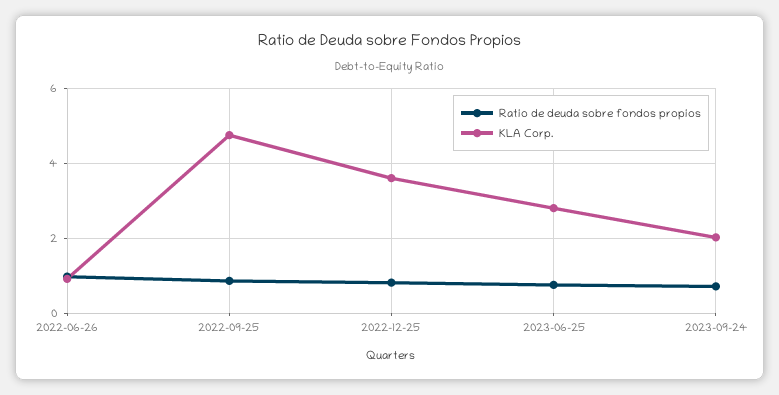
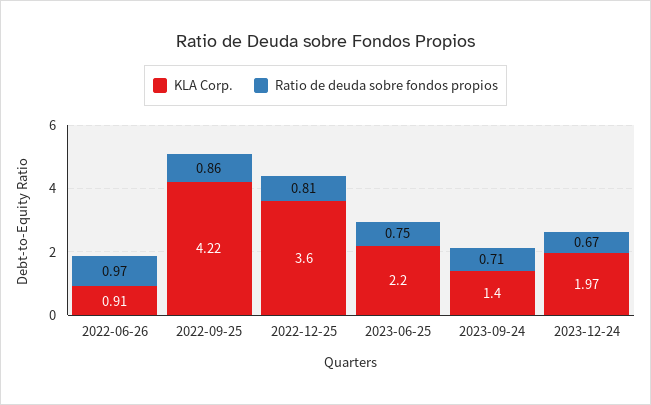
KLA Corp., 2022-09-25: 4.8 -> 4.22
KLA Corp., 2023-06-25: 2.8 -> 2.2
KLA Corp., 2023-09-24: 2 -> 1.4
KLA Corp., 2023-12-24: none -> 1.97
Ratio de deuda sobre fondos propios, 2023-12-24: none -> 0.67

